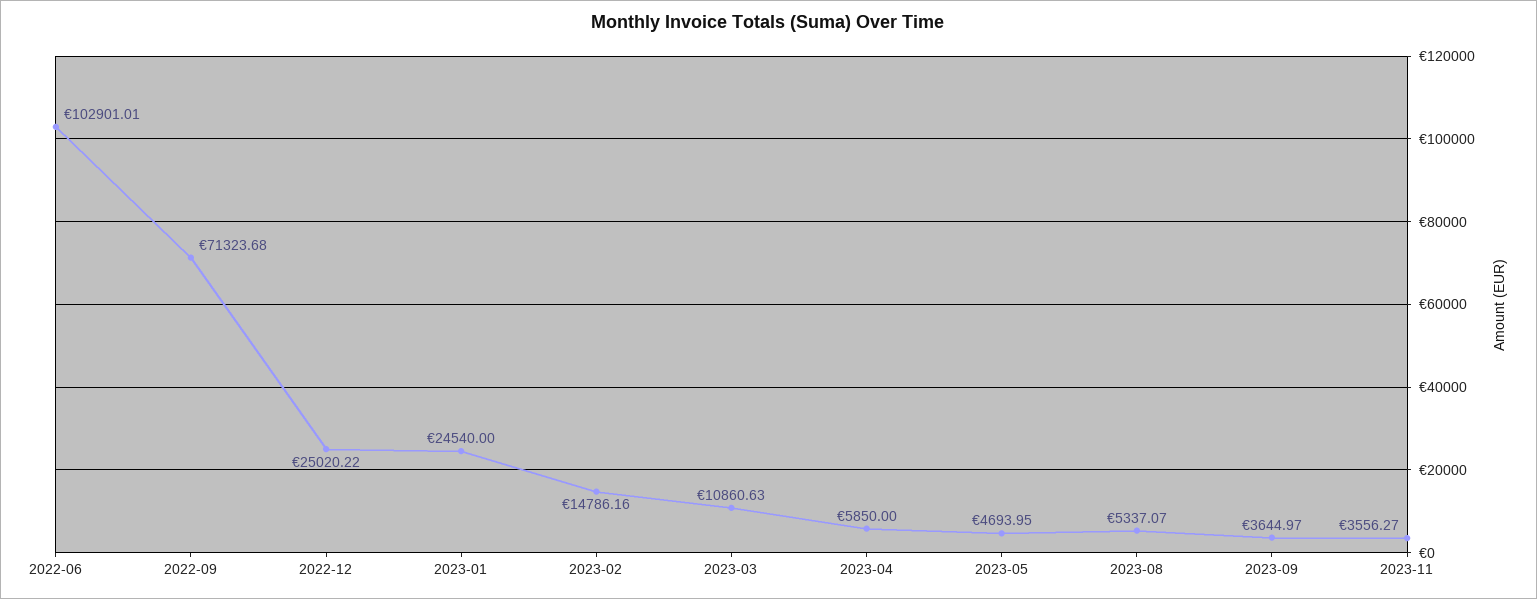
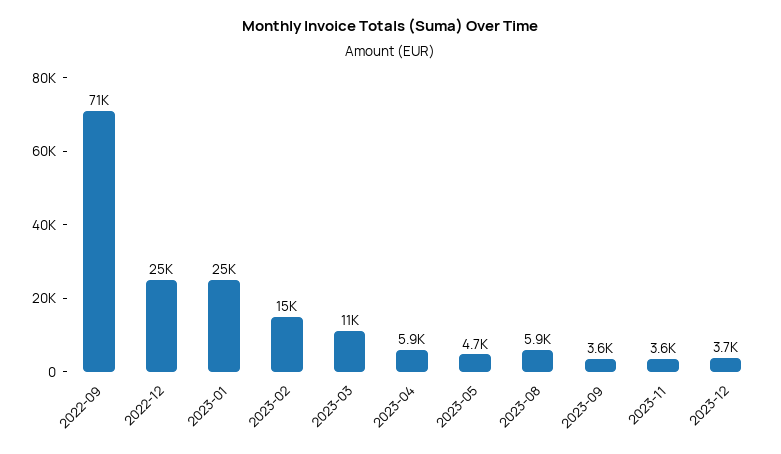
2022-06: 102901.01 -> none
2023-08: 5337.07 -> 5900
2023-12: none -> 3700

